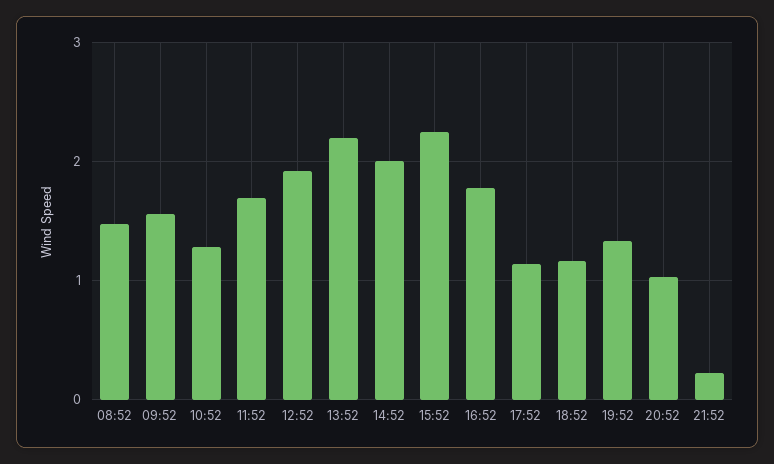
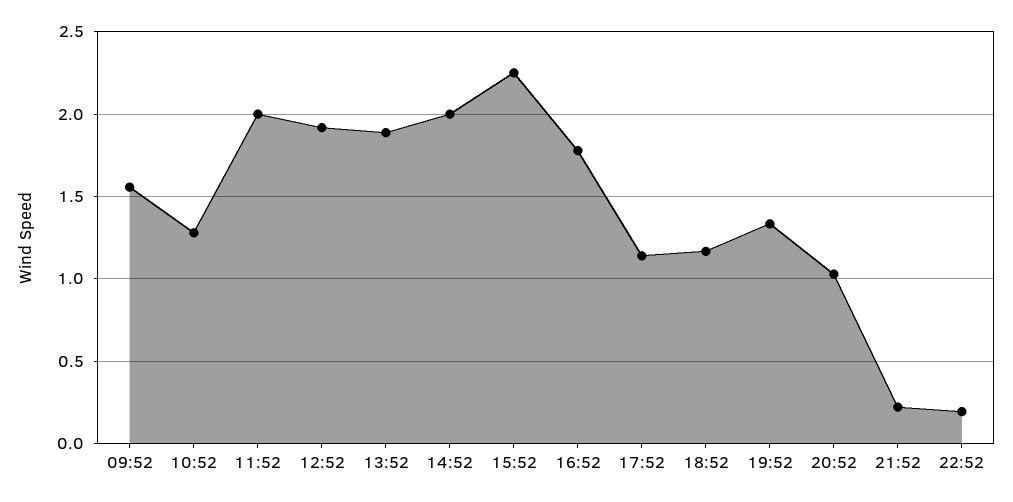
08:52: 1.5 -> none
11:52: 1.7 -> 2
13:52: 2.2 -> 1.9
22:52: none -> 0.2

